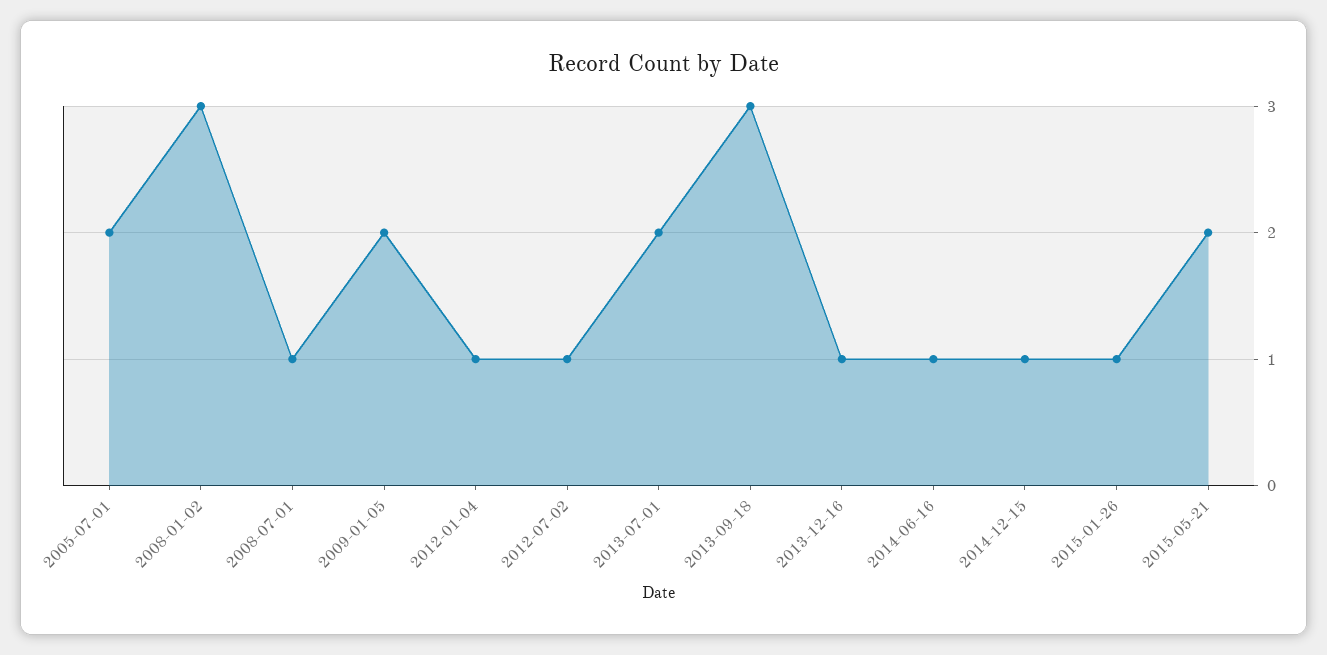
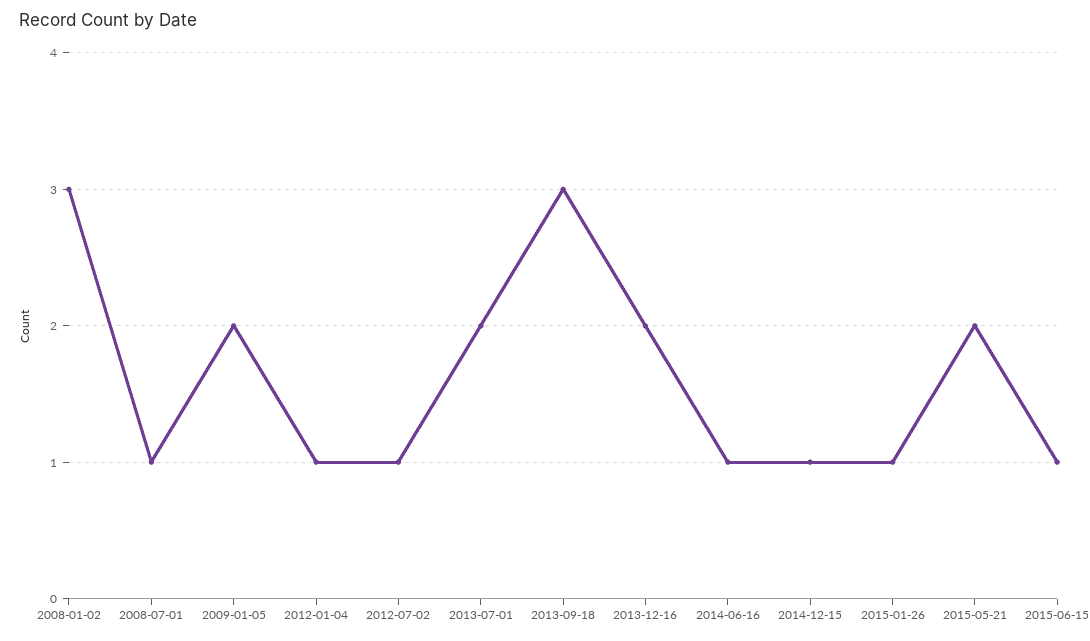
2005-07-01: 2 -> none
2013-12-16: 1 -> 2
2015-06-15: none -> 1

